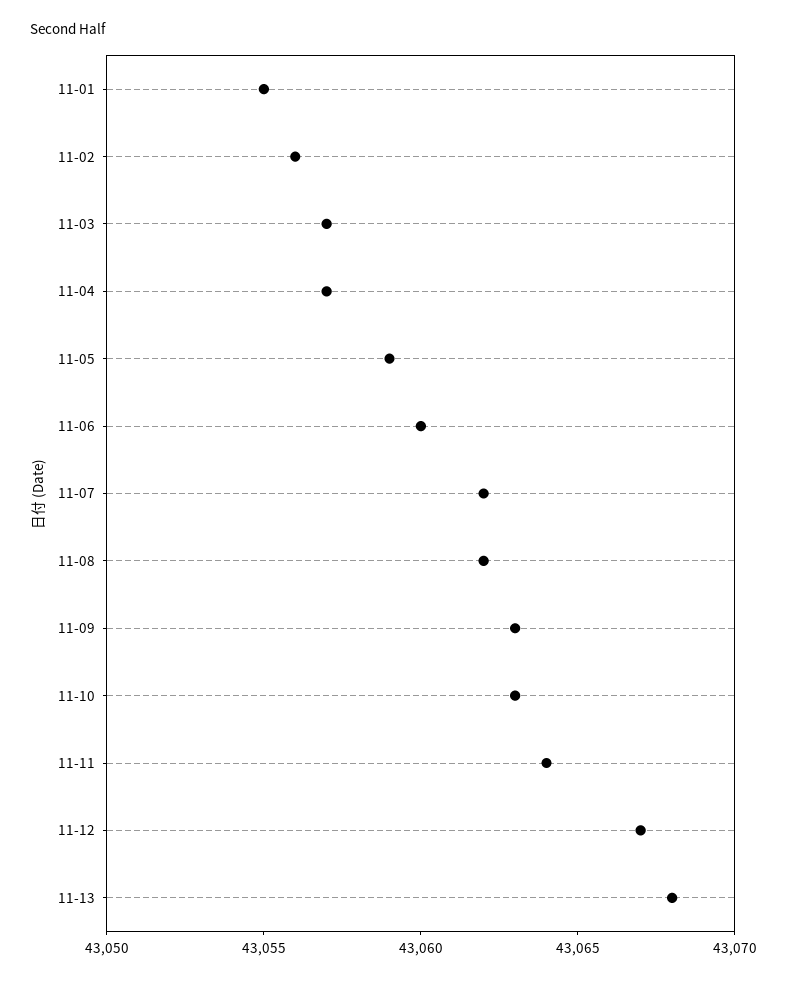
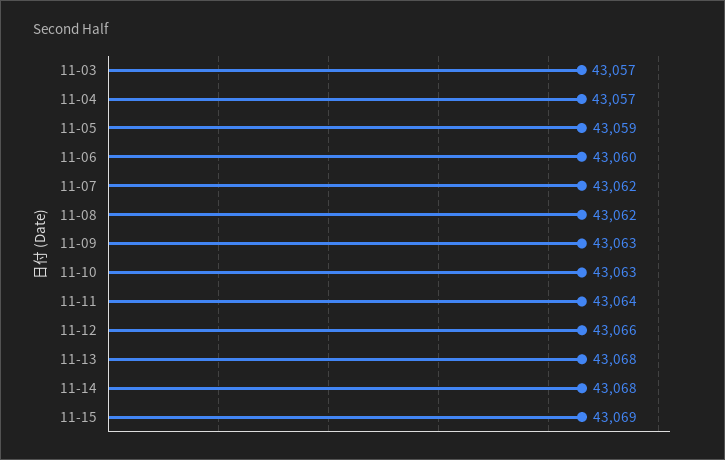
11-01: 43055 -> none
11-02: 43056 -> none
11-12: 43067 -> 43066
11-14: none -> 43068
11-15: none -> 43069

